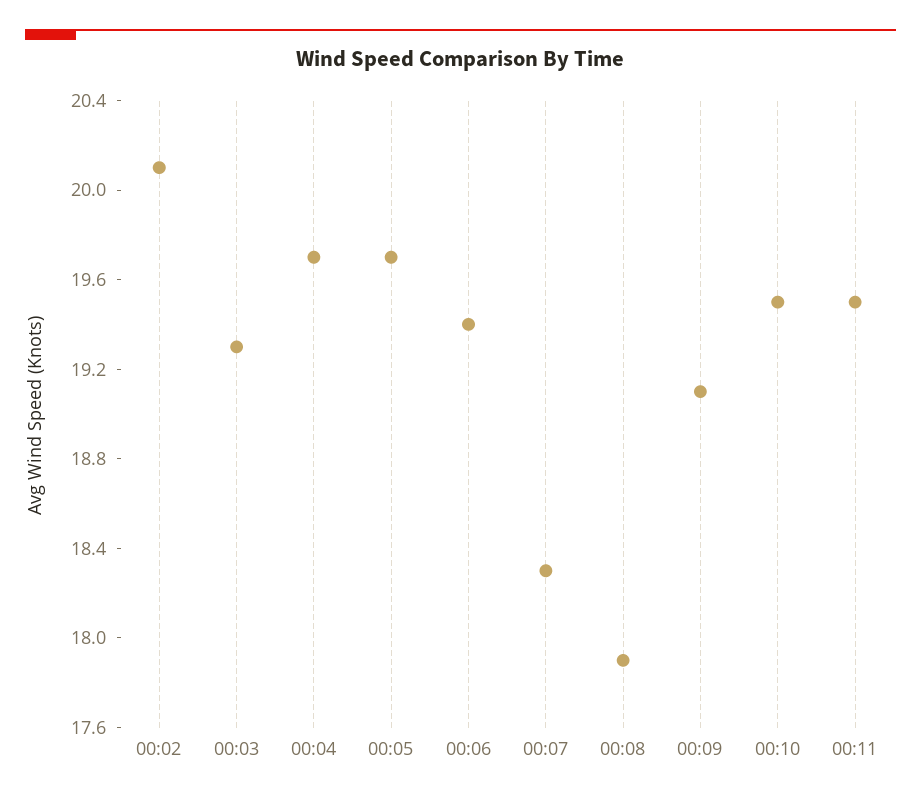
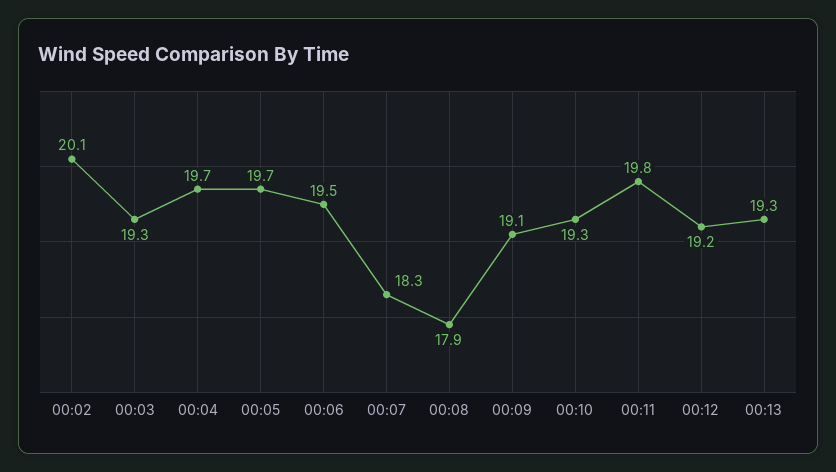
00:06: 19.4 -> 19.5
00:10: 19.5 -> 19.3
00:11: 19.5 -> 19.8
00:12: none -> 19.2
00:13: none -> 19.3

